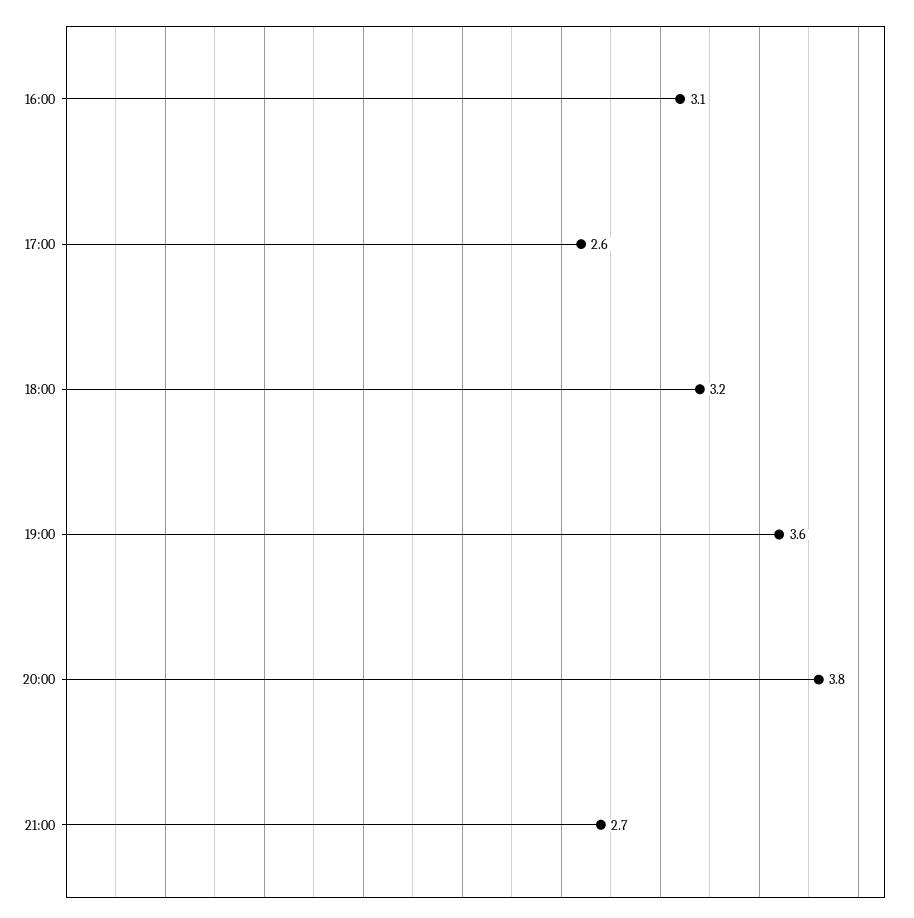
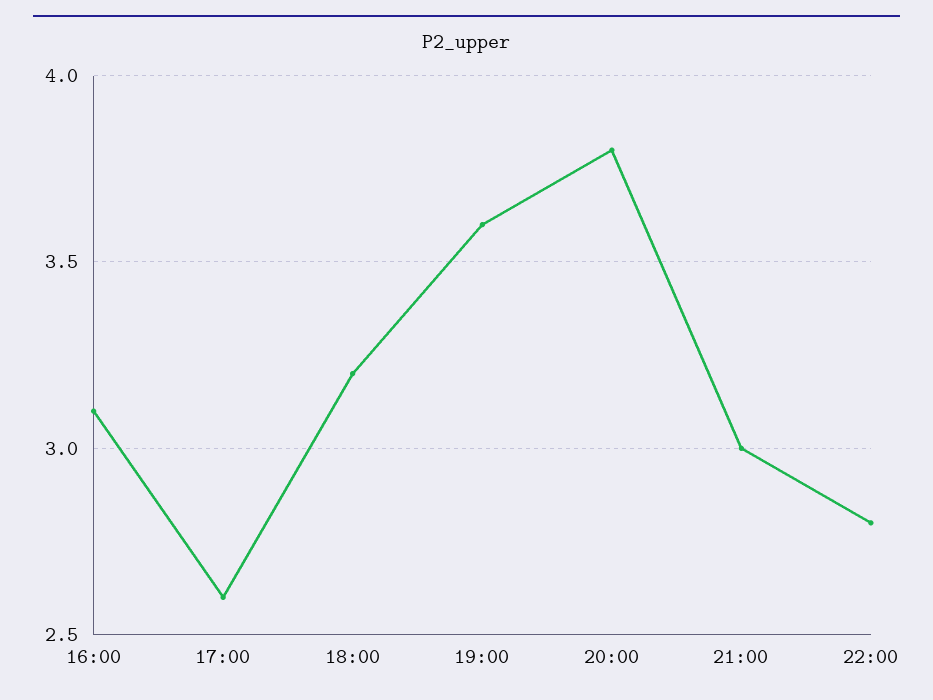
21:00: 2.7 -> 3
22:00: none -> 2.8

